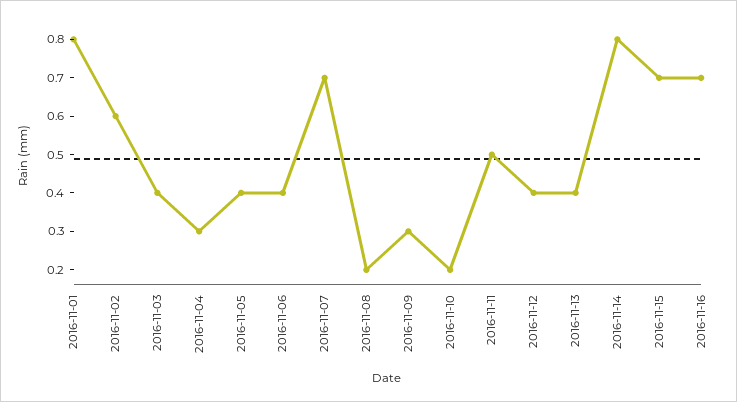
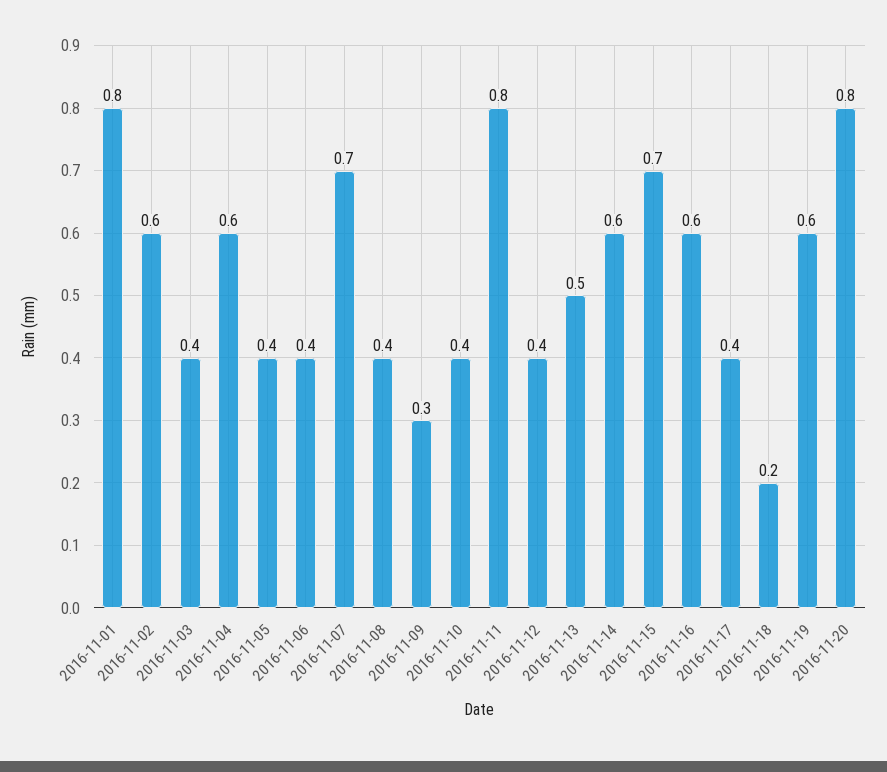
2016-11-04: 0.3 -> 0.6
2016-11-08: 0.2 -> 0.4
2016-11-10: 0.2 -> 0.4
2016-11-11: 0.5 -> 0.8
2016-11-13: 0.4 -> 0.5
2016-11-14: 0.8 -> 0.6
2016-11-16: 0.7 -> 0.6
2016-11-17: none -> 0.4
2016-11-18: none -> 0.2
2016-11-19: none -> 0.6
2016-11-20: none -> 0.8

